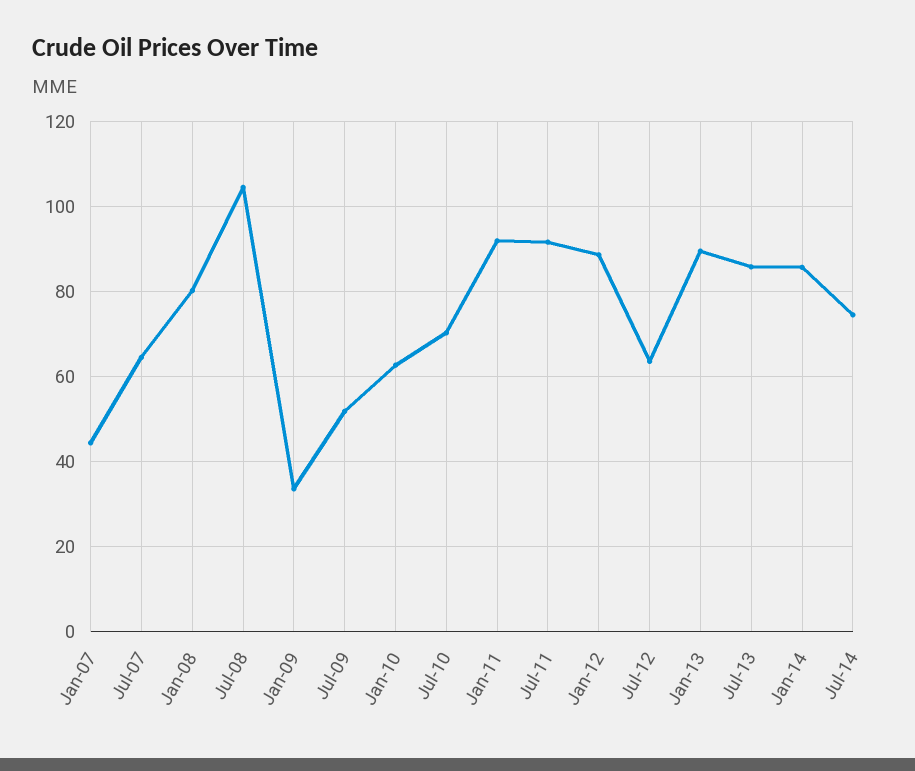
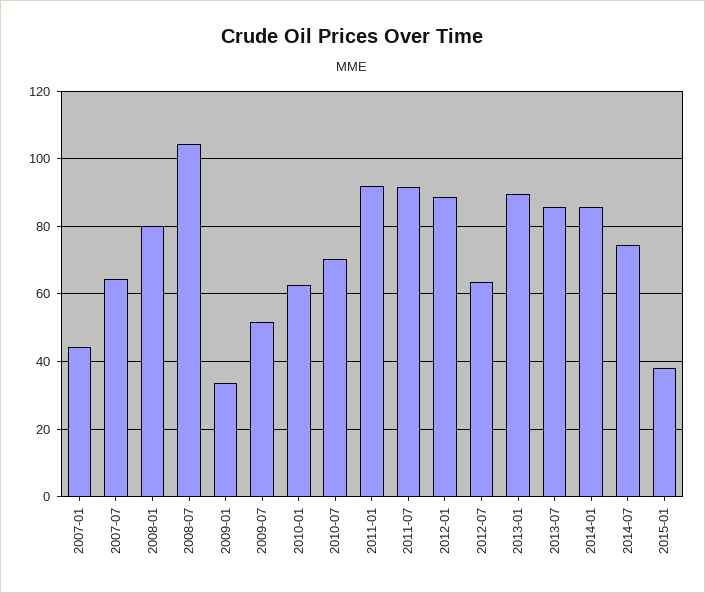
2015-01: none -> 38

